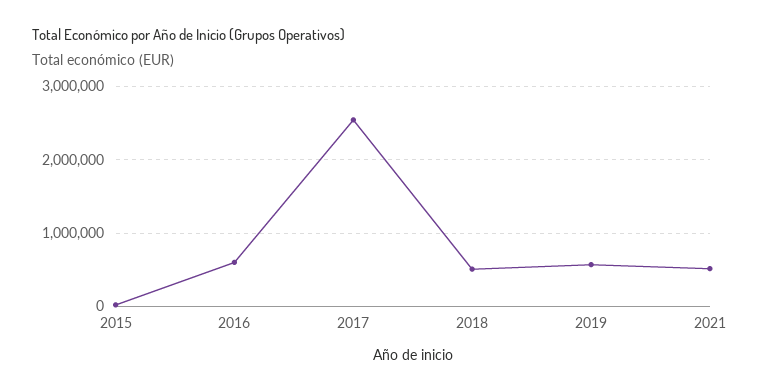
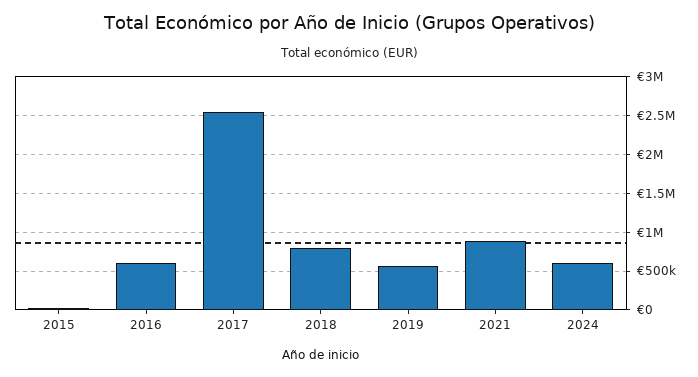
2018: 500000 -> 800000
2021: 500000 -> 900000
2024: none -> 600000

